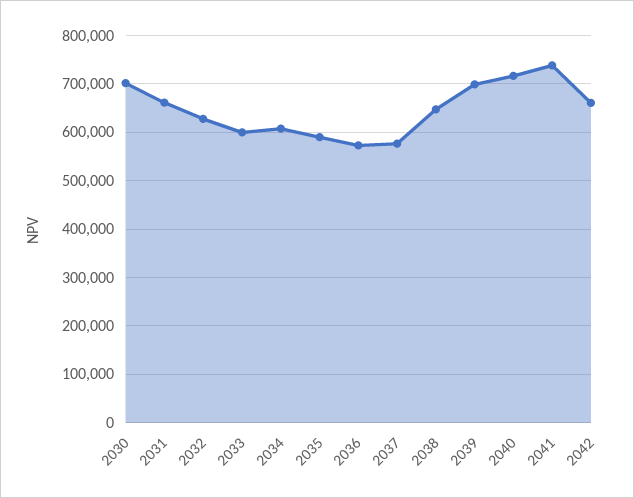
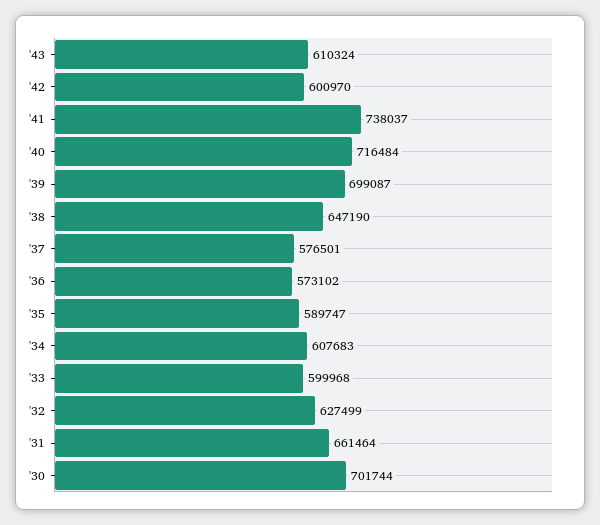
2042: 660000 -> 600970
'43: none -> 610324

